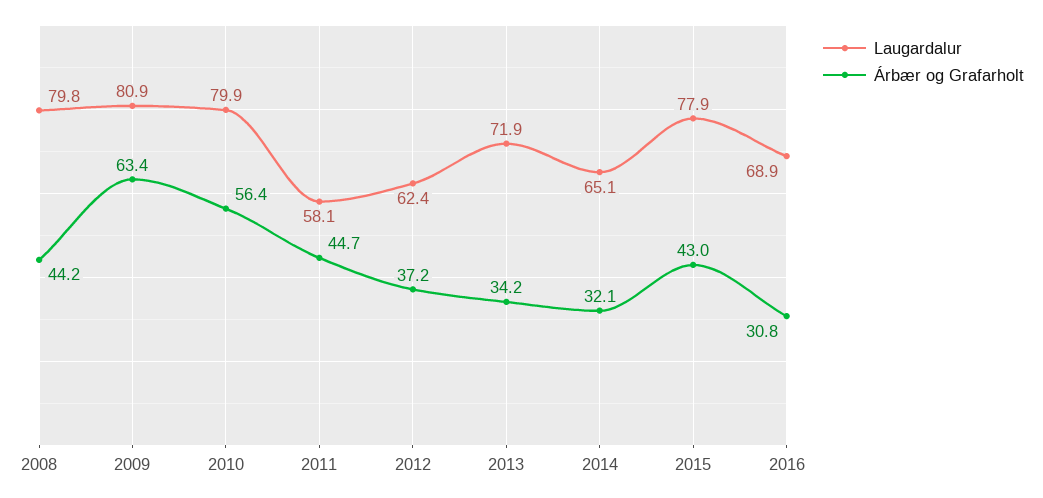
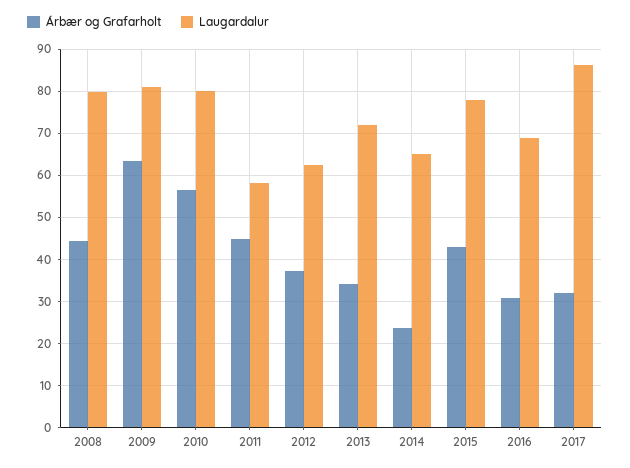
Árbær og Grafarholt, 2014: 32.1 -> 24
Árbær og Grafarholt, 2017: none -> 32
Laugardalur, 2017: none -> 86

